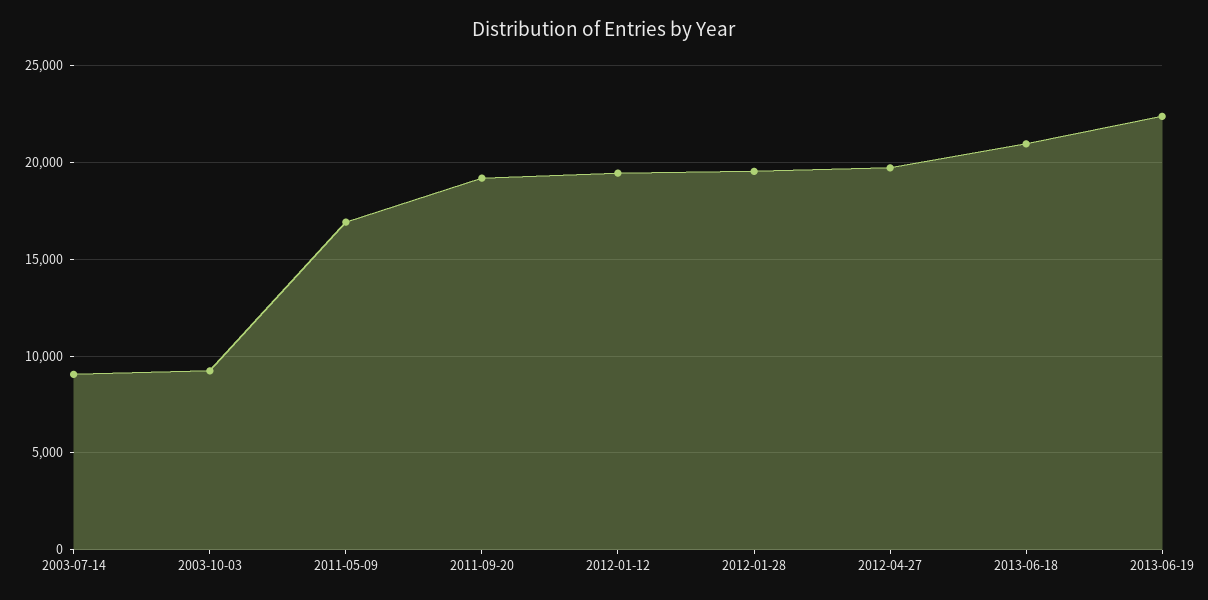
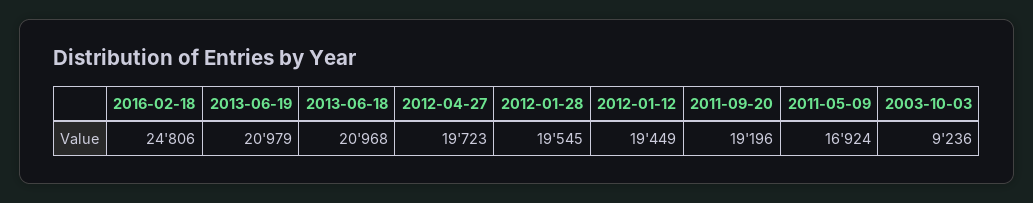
2003-07-14: 9000 -> none
2013-06-19: 22500 -> 20979
2016-02-18: none -> 24806

